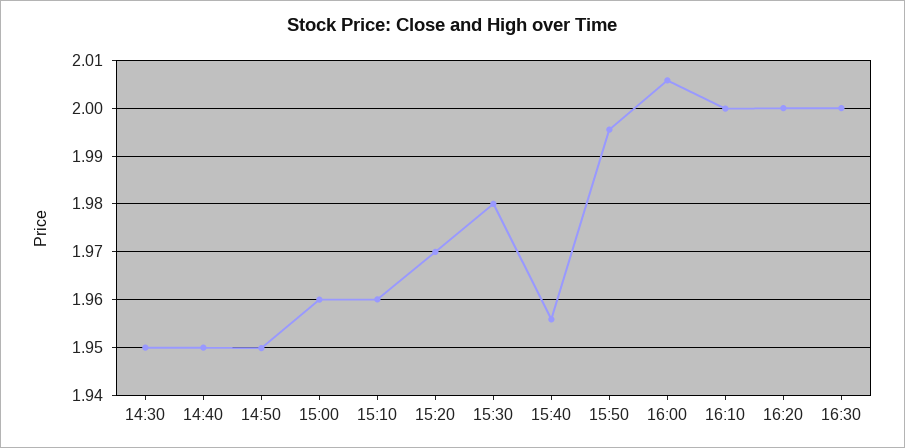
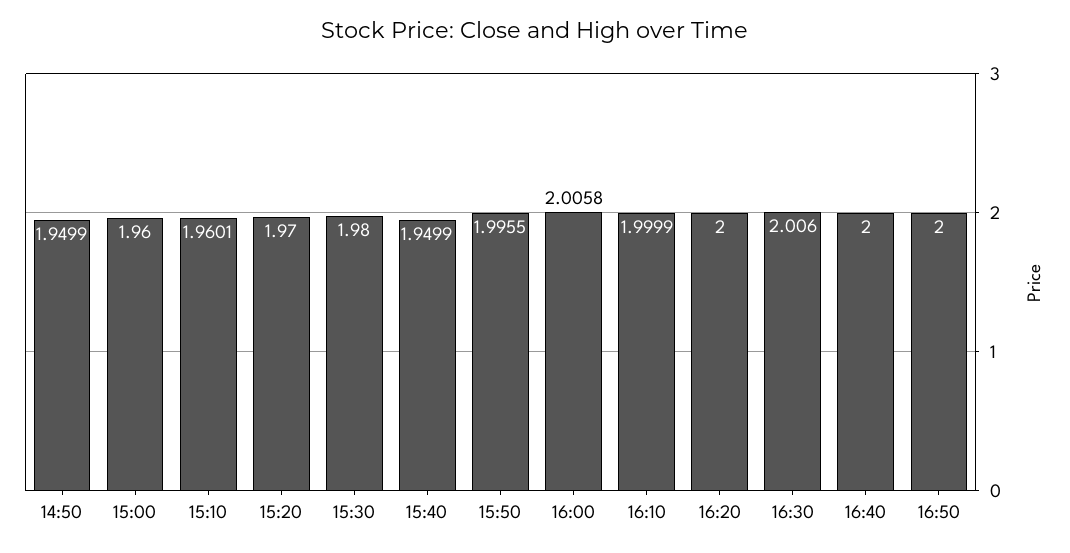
14:30: 1.95 -> none
14:40: 1.95 -> none
15:40: 1.956 -> 1.9499
16:30: 2 -> 2.006
16:40: none -> 2
16:50: none -> 2

